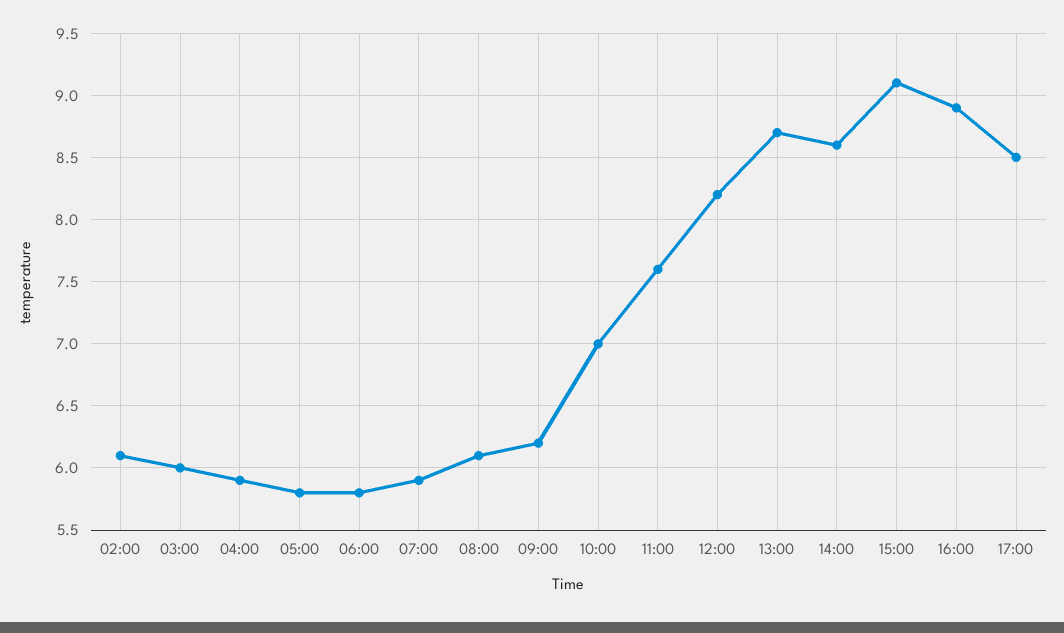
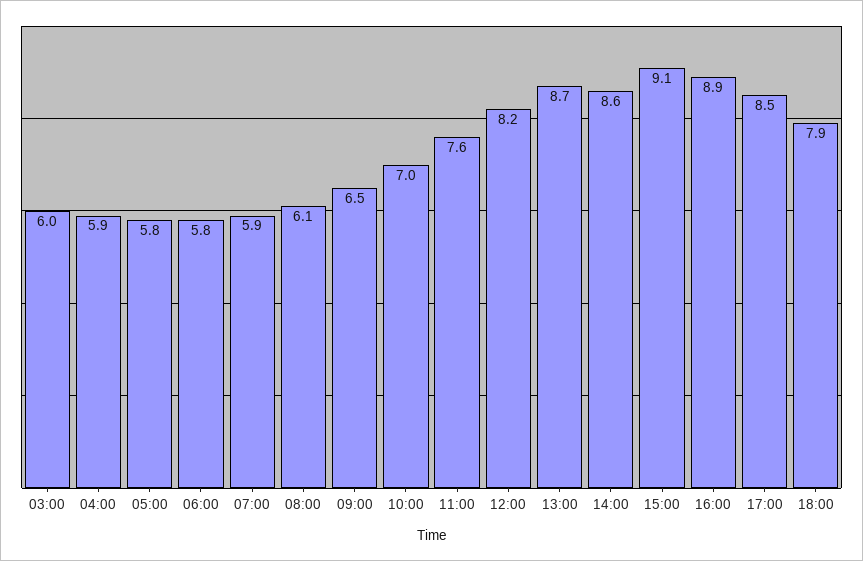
02:00: 6.1 -> none
09:00: 6.2 -> 6.5
18:00: none -> 7.9

